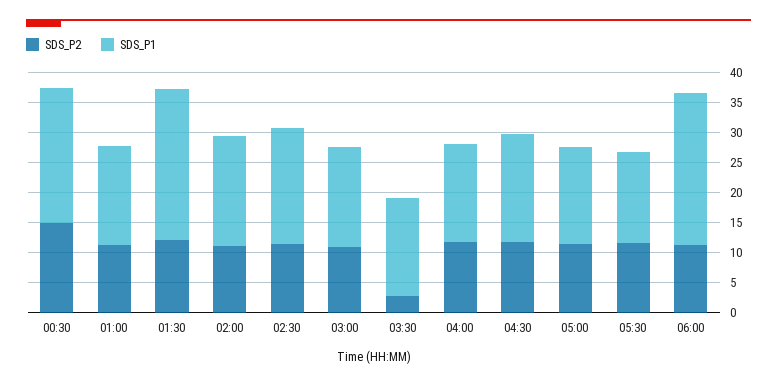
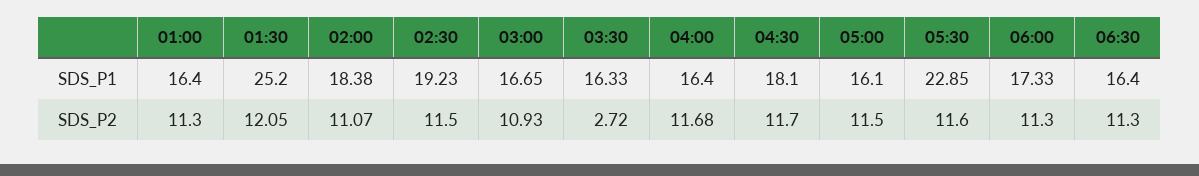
SDS_P2, 00:30: 15 -> none
SDS_P1, 00:30: 22.5 -> none
SDS_P1, 05:30: 15 -> 22.85
SDS_P1, 06:00: 25 -> 17.33
SDS_P1, 06:30: none -> 16.4
SDS_P2, 06:30: none -> 11.3

